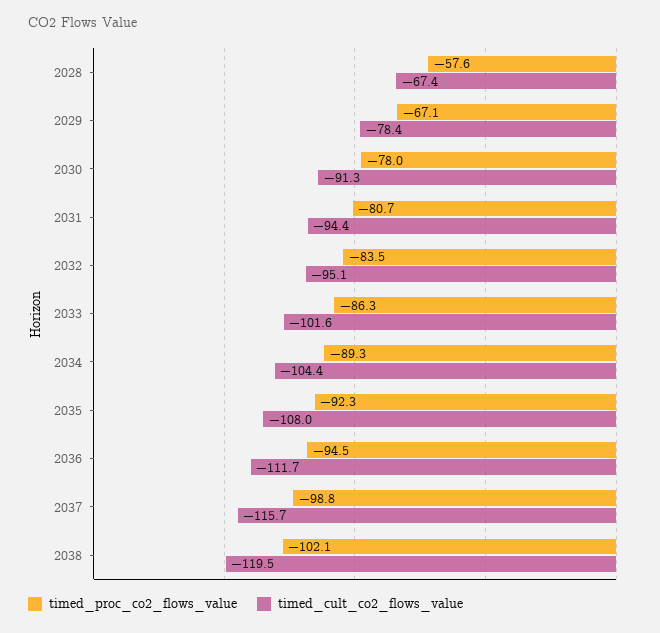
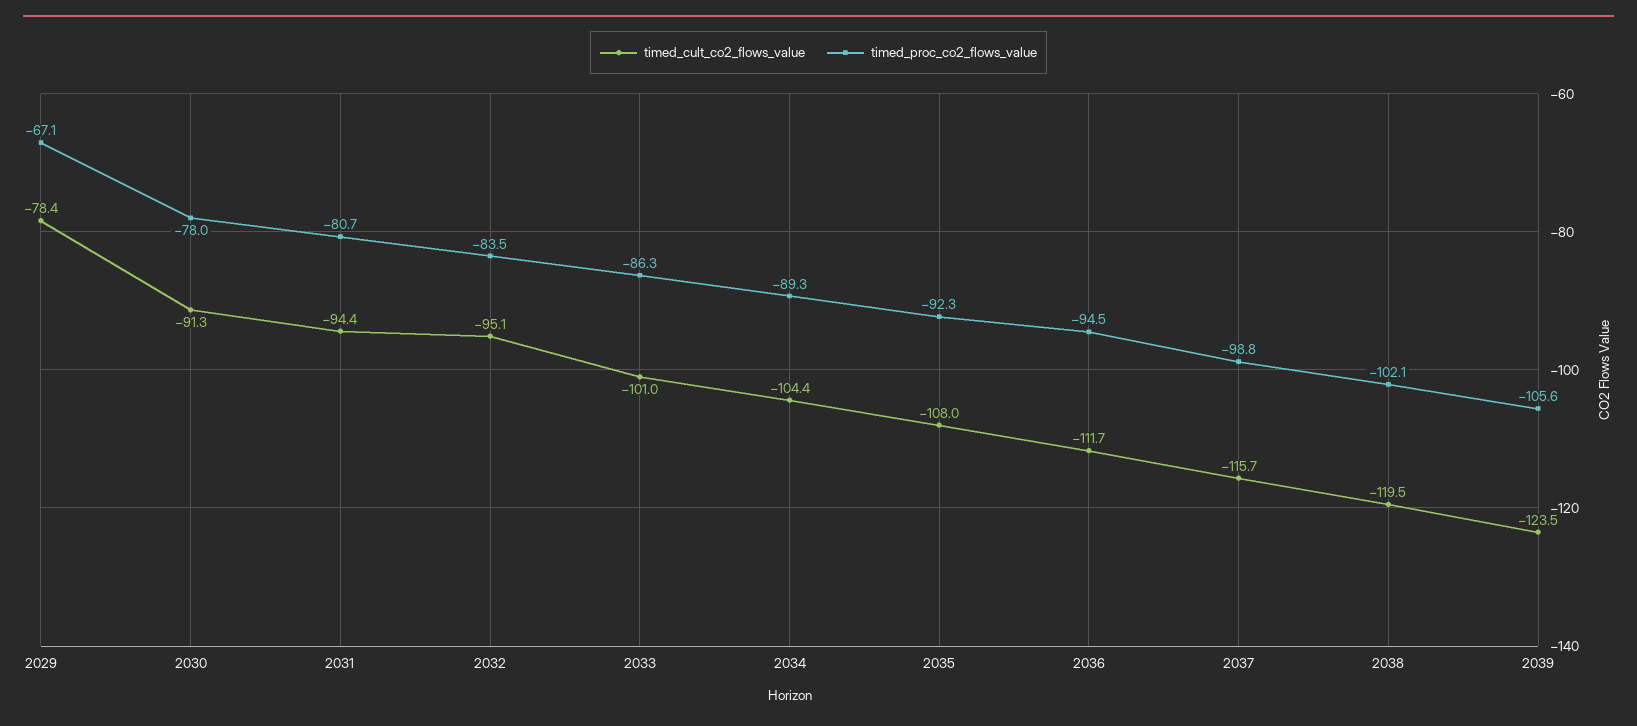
timed_proc_co2_flows_value, 2028: -57.6 -> none
timed_cult_co2_flows_value, 2028: -67.4 -> none
timed_cult_co2_flows_value, 2033: -101.6 -> -101
timed_cult_co2_flows_value, 2039: none -> -123.5
timed_proc_co2_flows_value, 2039: none -> -105.6

